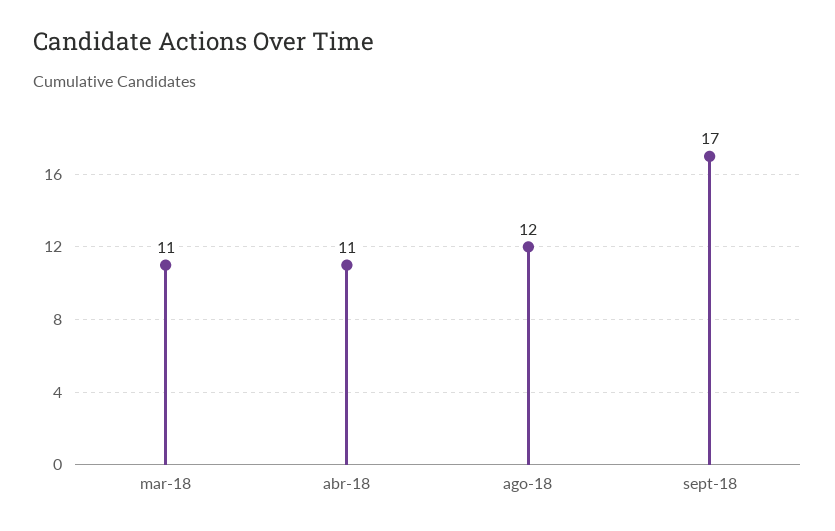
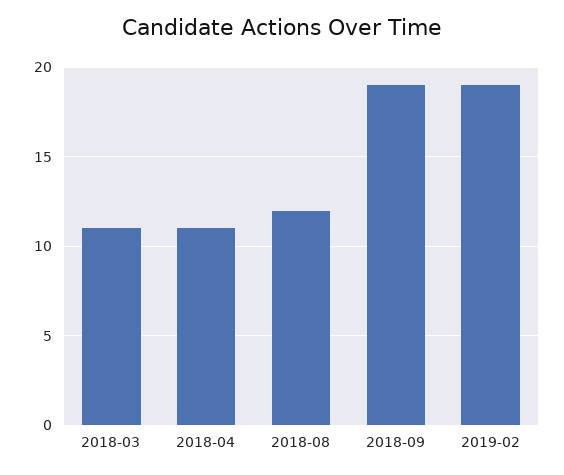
sept-18: 17 -> 19
2019-02: none -> 19

